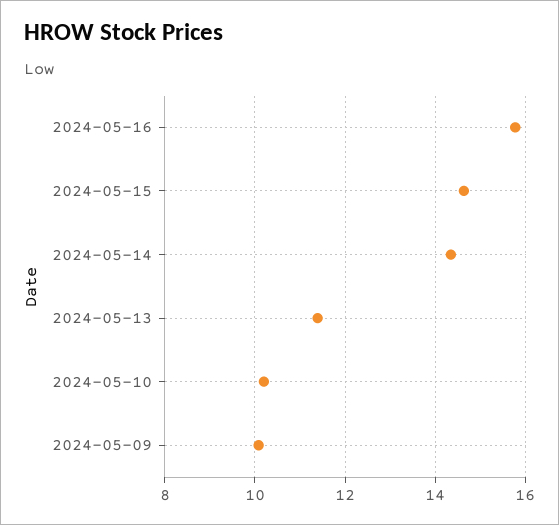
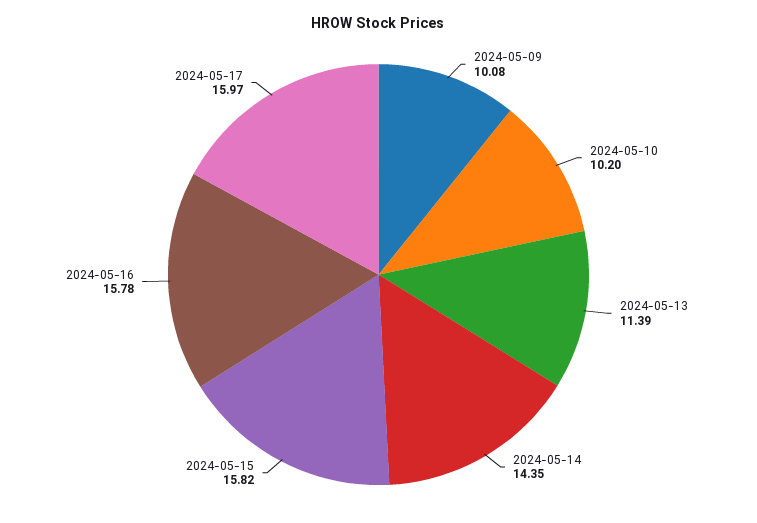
2024-05-15: 14.6 -> 15.82
2024-05-17: none -> 15.97

